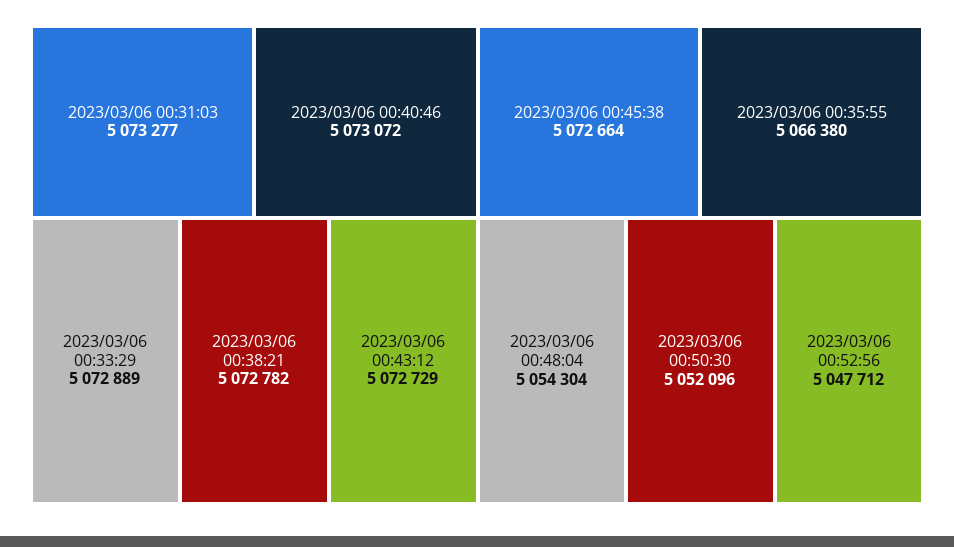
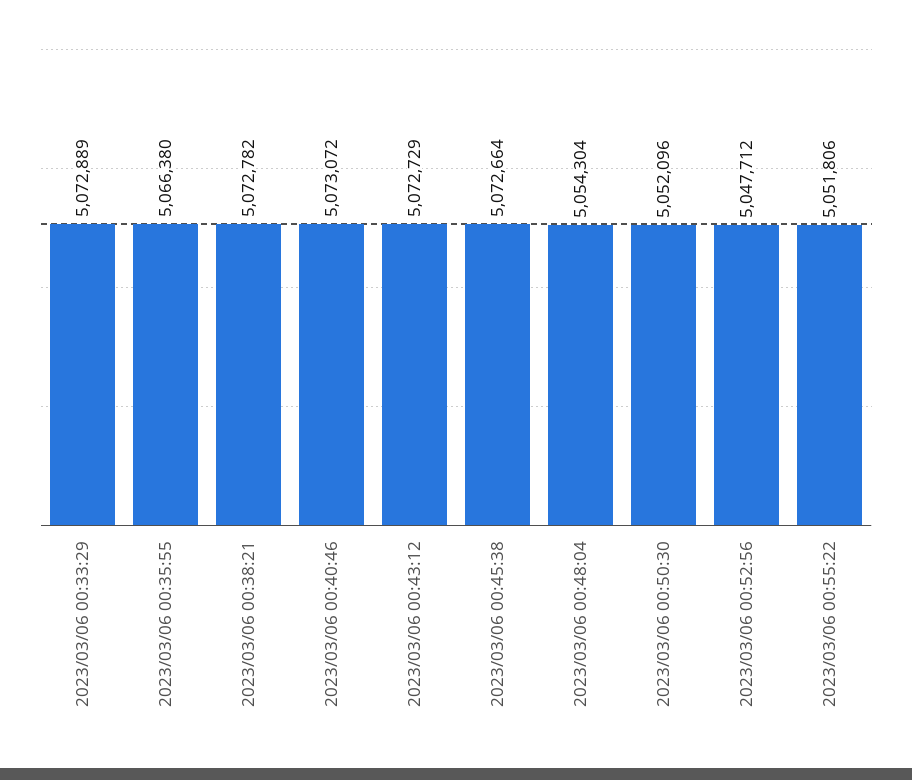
2023/03/06 00:31:03: 5073277 -> none
2023/03/06 00:55:22: none -> 5051806

